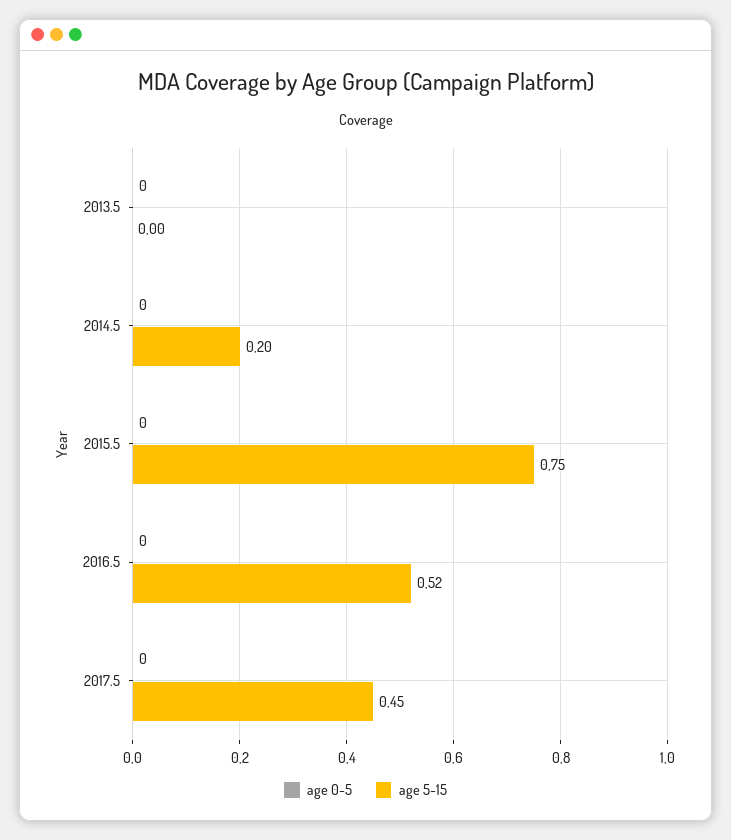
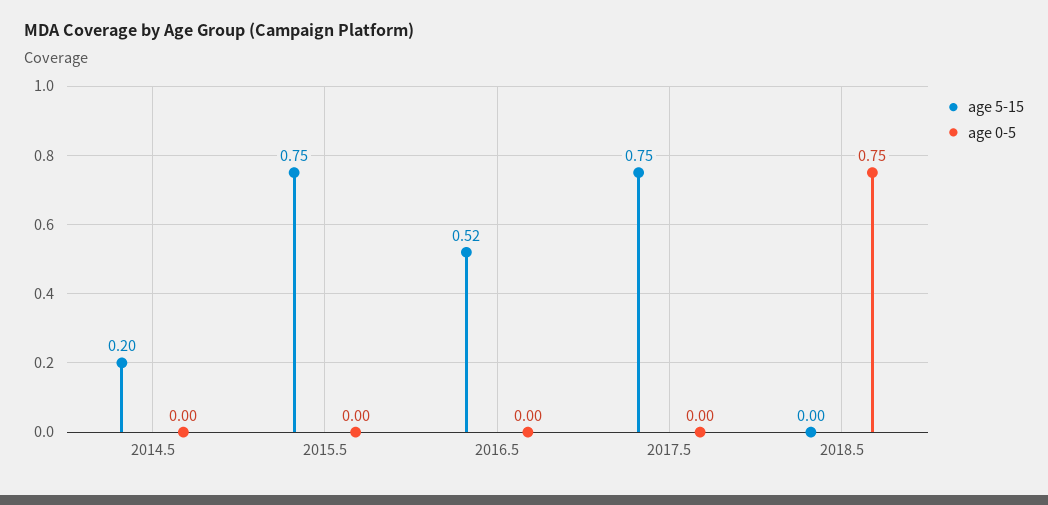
age 0-5, 2013.5: 0 -> none
age 5-15, 2013.5: 0 -> none
age 5-15, 2017.5: 0.45 -> 0.75
age 5-15, 2018.5: none -> 0
age 0-5, 2018.5: none -> 0.75

